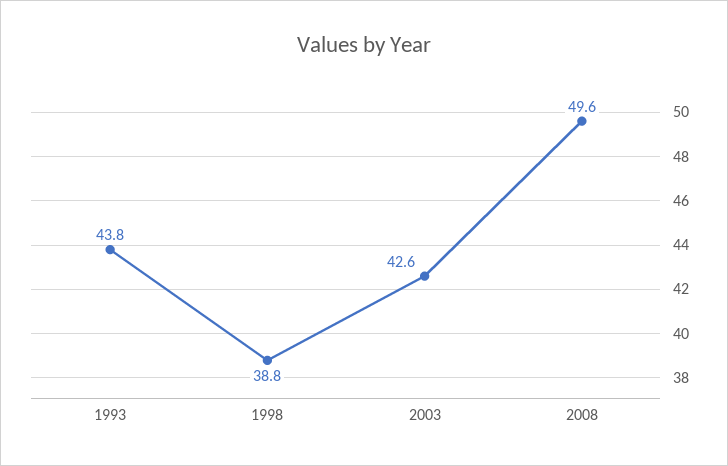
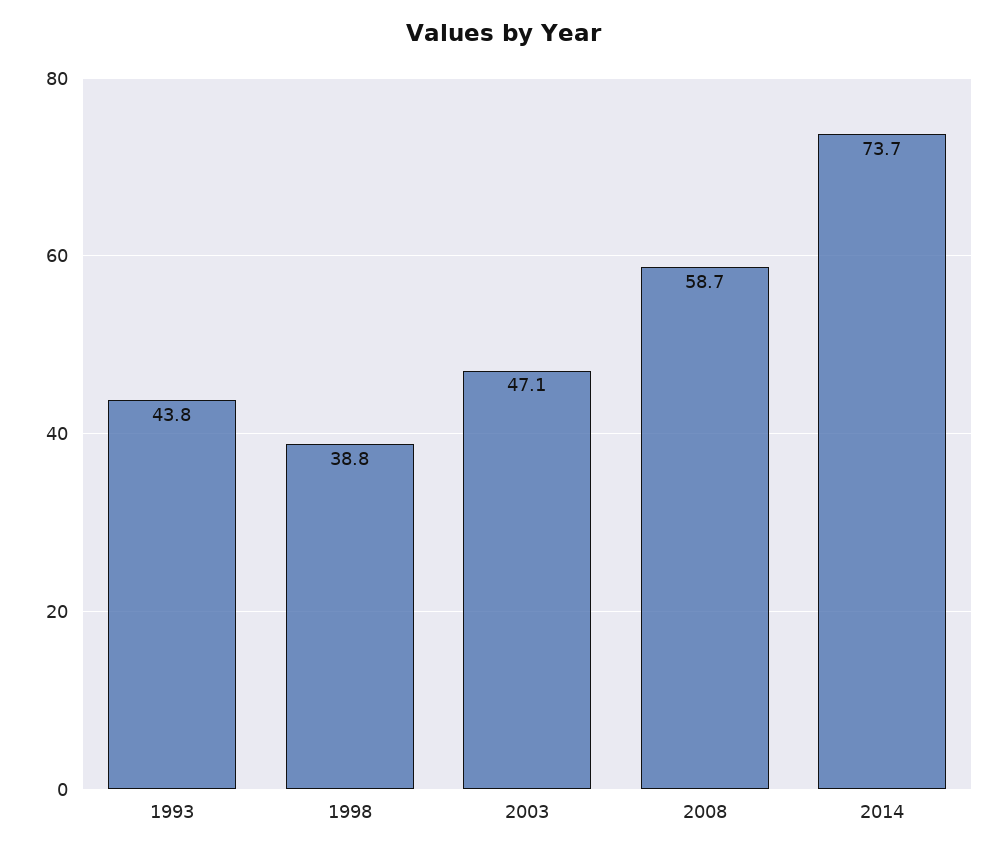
2003: 42.6 -> 47.1
2008: 49.6 -> 58.7
2014: none -> 73.7

